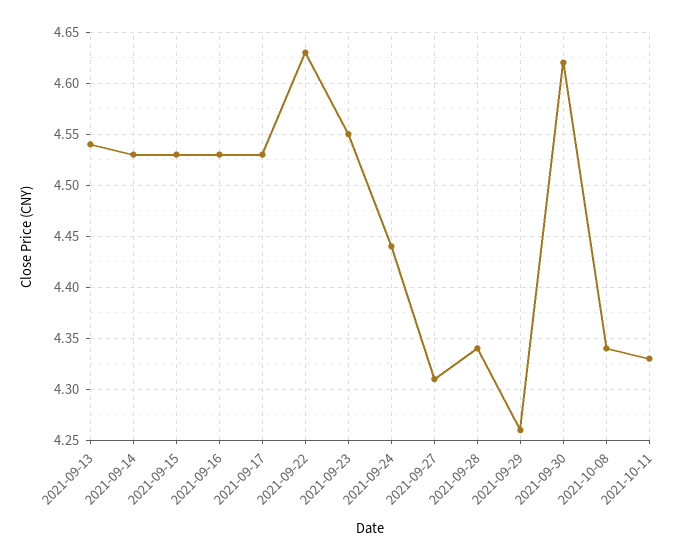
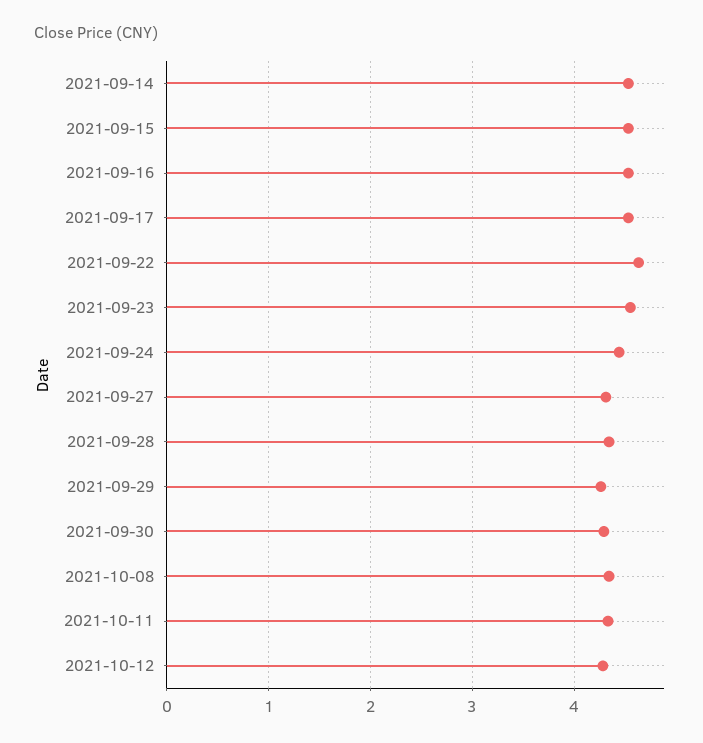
2021-09-13: 4.54 -> none
2021-09-30: 4.62 -> 4.3
2021-10-12: none -> 4.3

